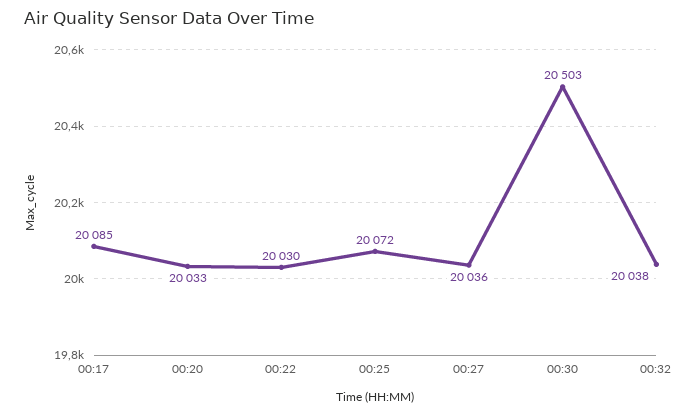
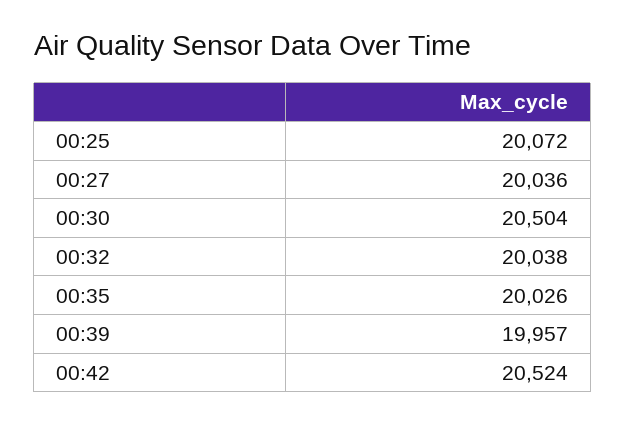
00:17: 20085 -> none
00:20: 20033 -> none
00:22: 20030 -> none
00:30: 20503 -> 20504
00:35: none -> 20026
00:39: none -> 19957
00:42: none -> 20524

